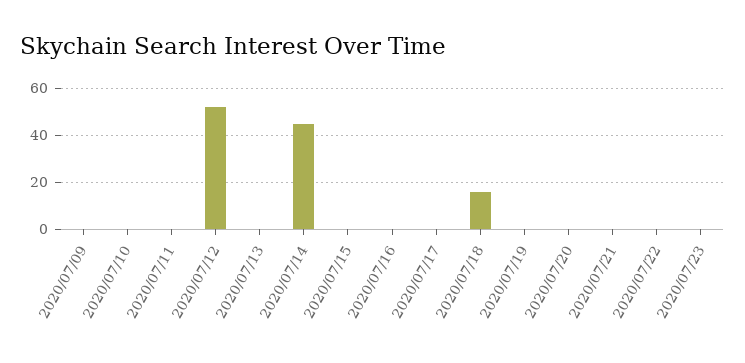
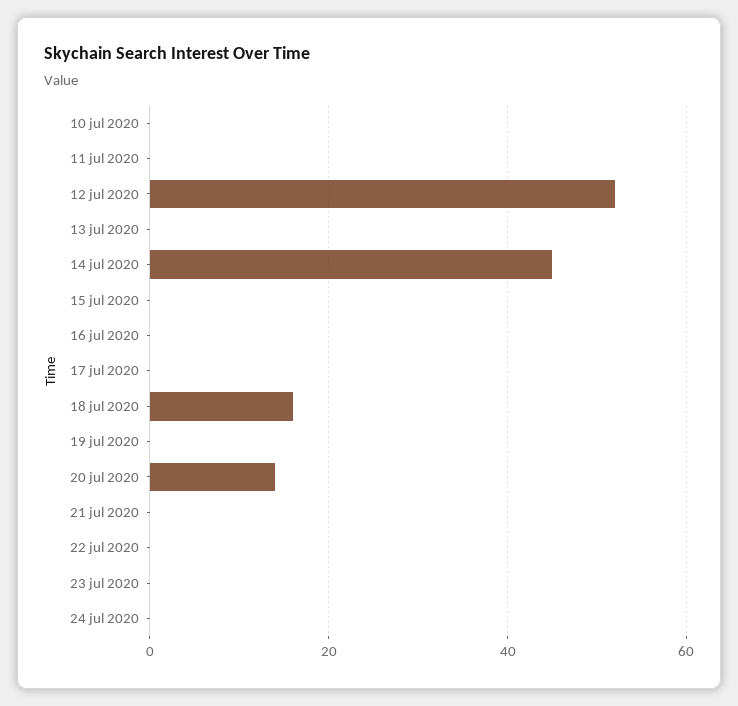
2020/07/09: 0 -> none
2020/07/20: 0 -> 15
24 jul 2020: none -> 0

